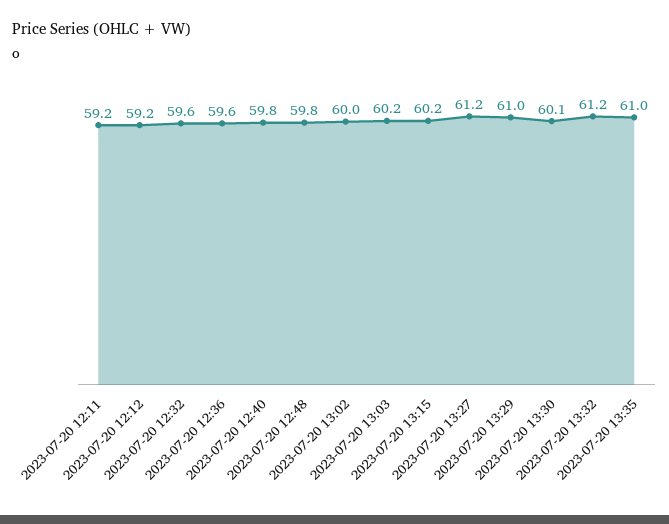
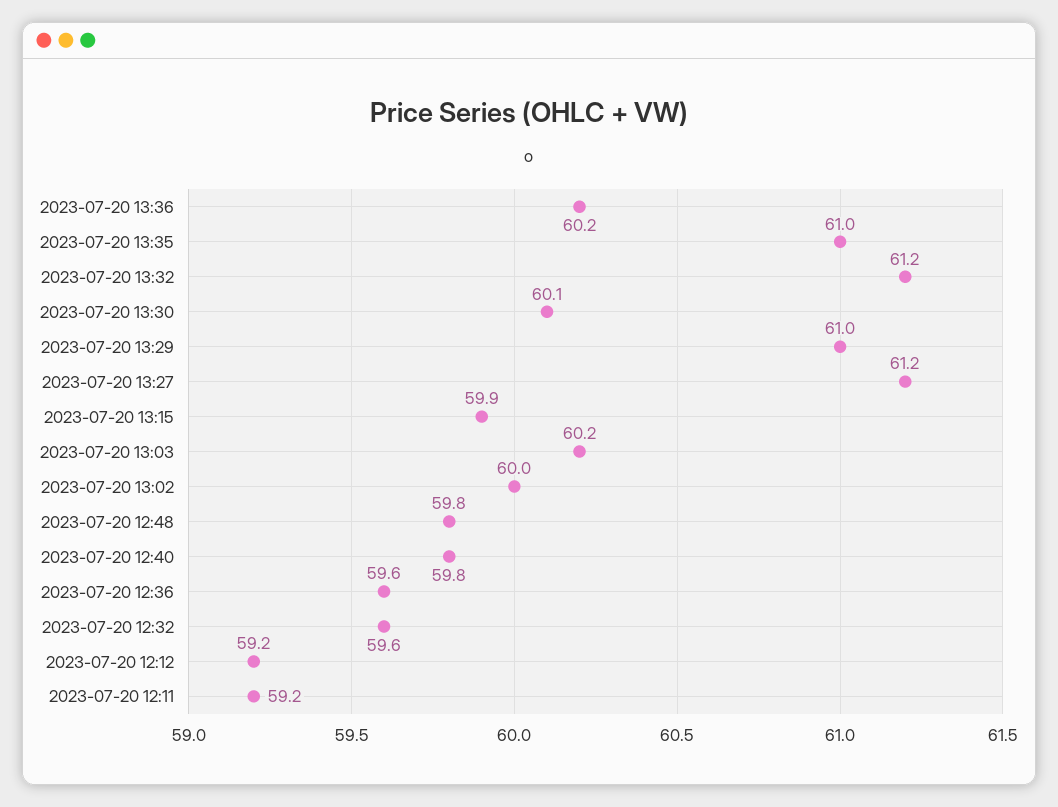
2023-07-20 13:15: 60.2 -> 59.9
2023-07-20 13:36: none -> 60.2

